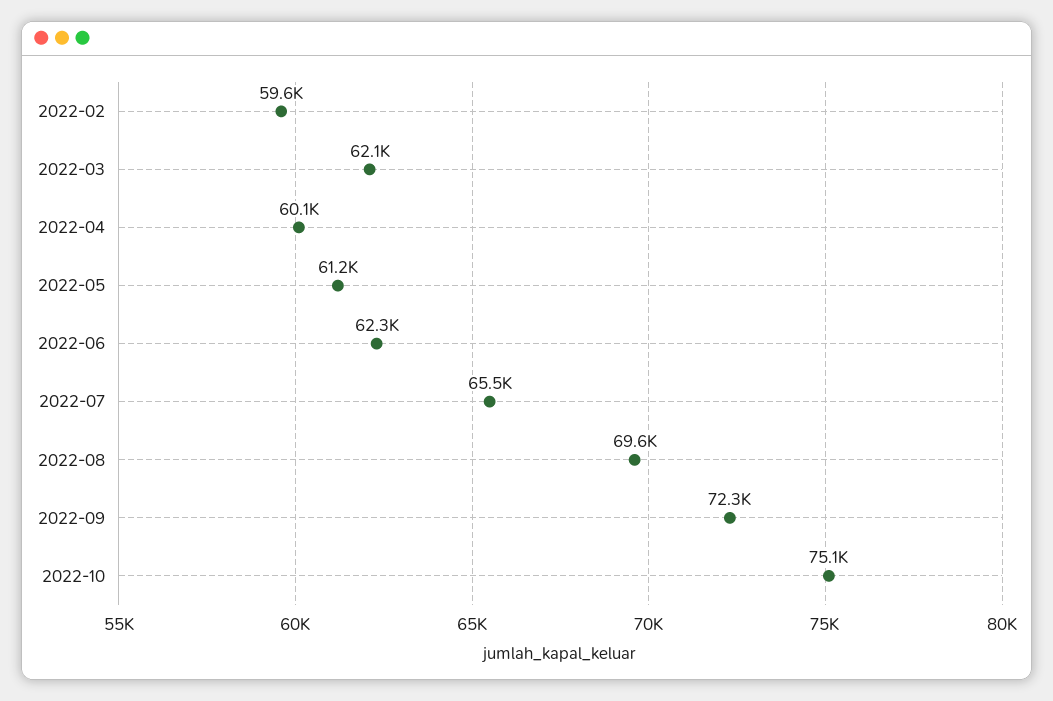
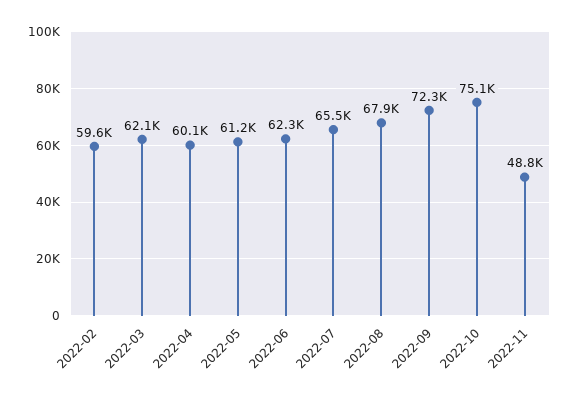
2022-08: 69600 -> 67900
2022-11: none -> 48800

